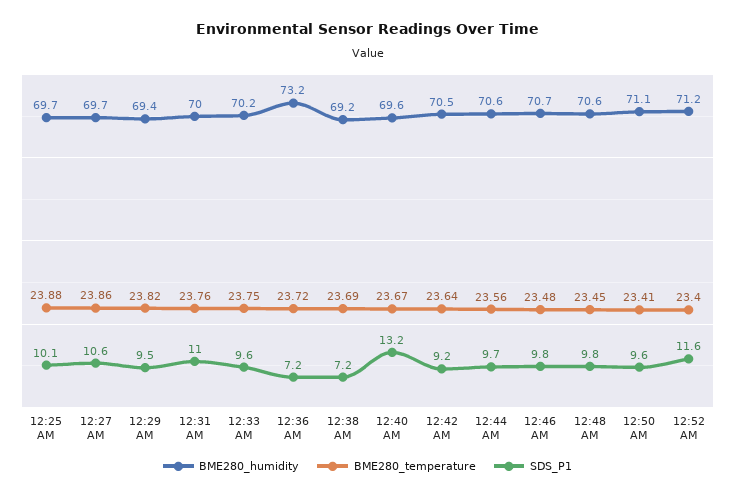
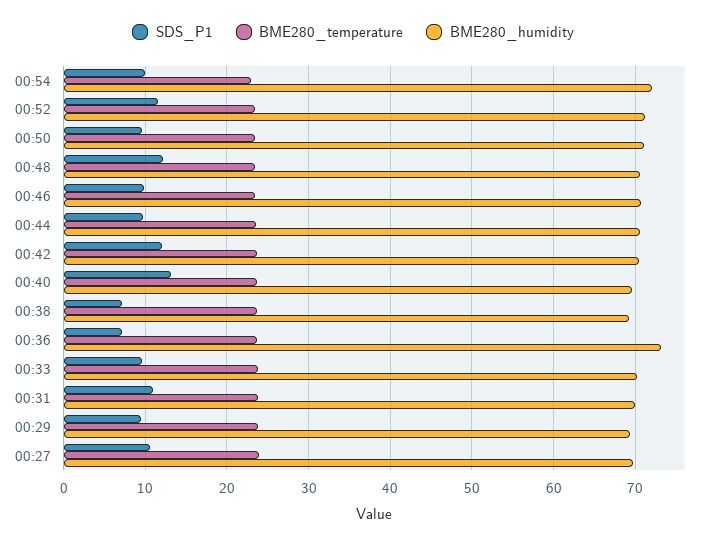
BME280_humidity, 12:25 AM: 69.7 -> none
BME280_temperature, 12:25 AM: 23.88 -> none
SDS_P1, 12:25 AM: 10.1 -> none
SDS_P1, 12:42 AM: 9.2 -> 12
SDS_P1, 12:48 AM: 9.8 -> 12
SDS_P1, 00:54: none -> 10
BME280_temperature, 00:54: none -> 23
BME280_humidity, 00:54: none -> 72

